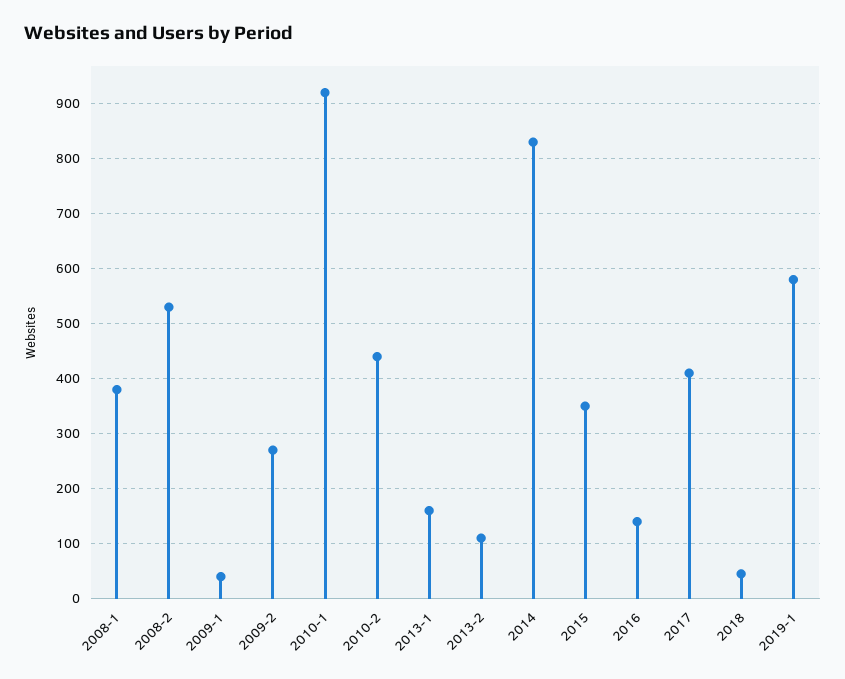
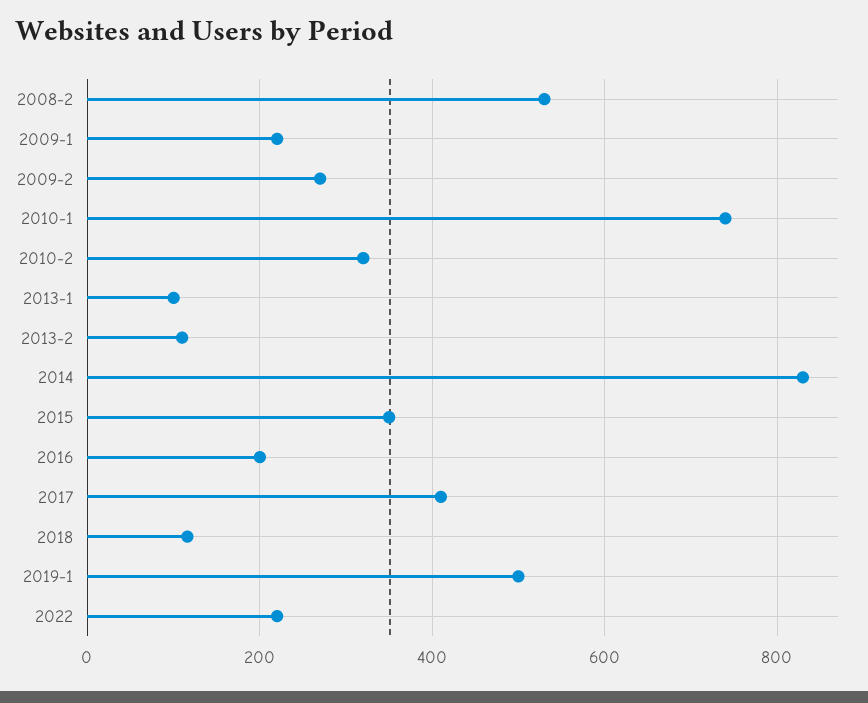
2008-1: 380 -> none
2009-1: 40 -> 220
2010-1: 920 -> 740
2010-2: 440 -> 320
2013-1: 160 -> 100
2016: 140 -> 200
2018: 40 -> 120
2019-1: 580 -> 500
2022: none -> 220

